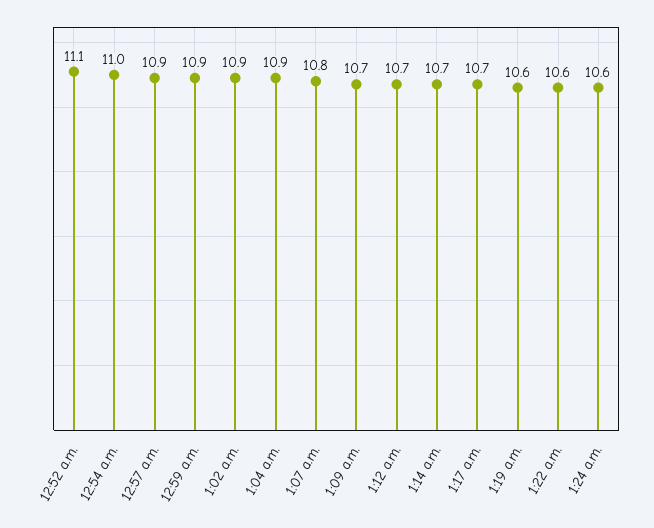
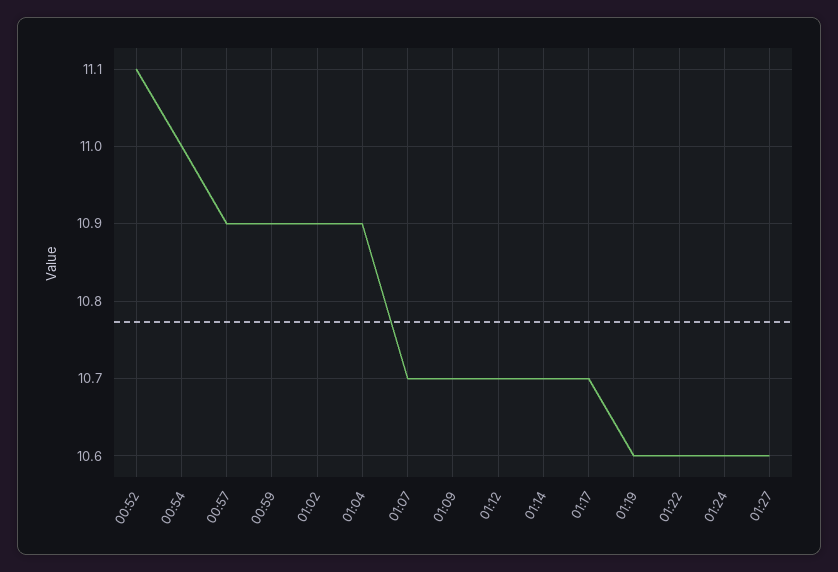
1:07 a.m.: 10.8 -> 10.7
01:27: none -> 10.6

